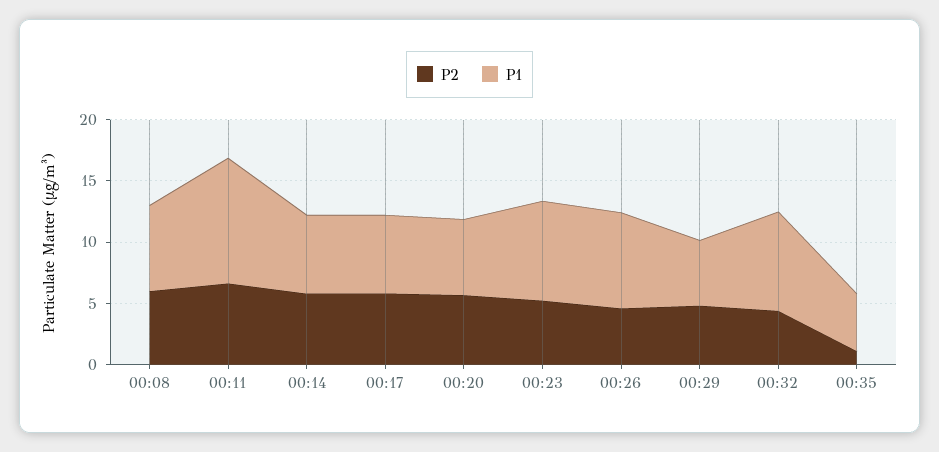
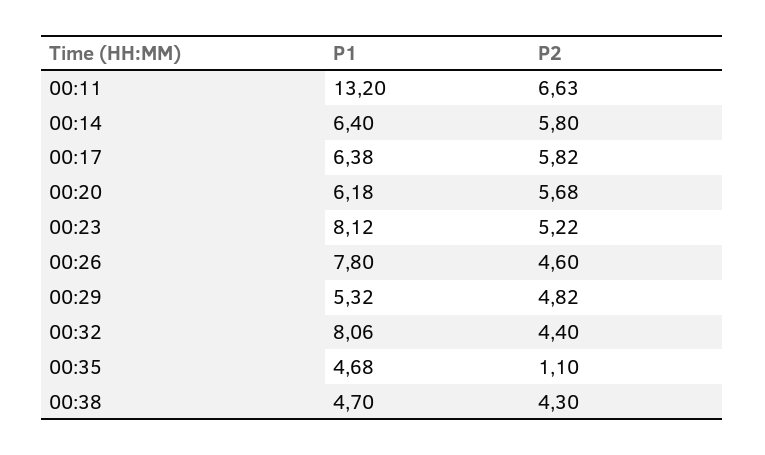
P2, 00:08: 6 -> none
P1, 00:08: 7 -> none
P1, 00:11: 10 -> 13.2
P1, 00:38: none -> 4.7
P2, 00:38: none -> 4.3

